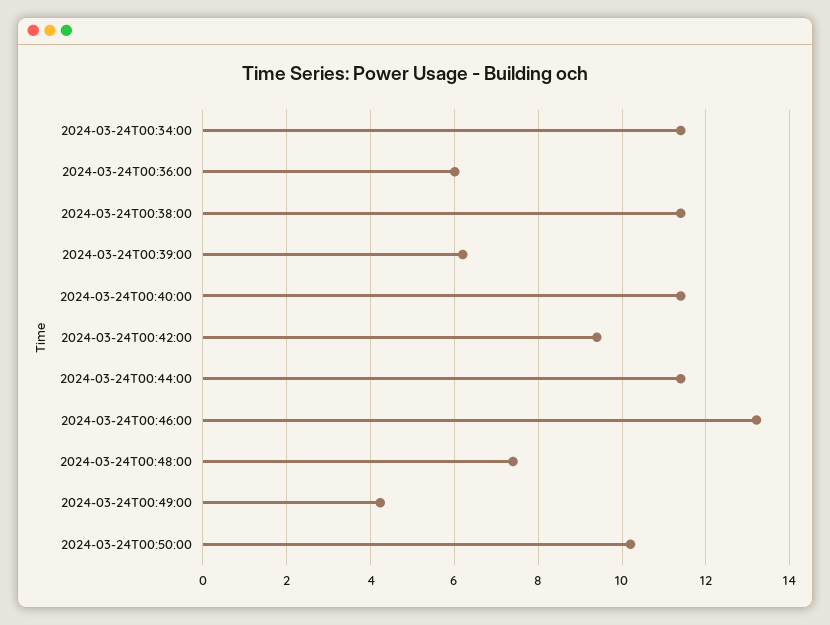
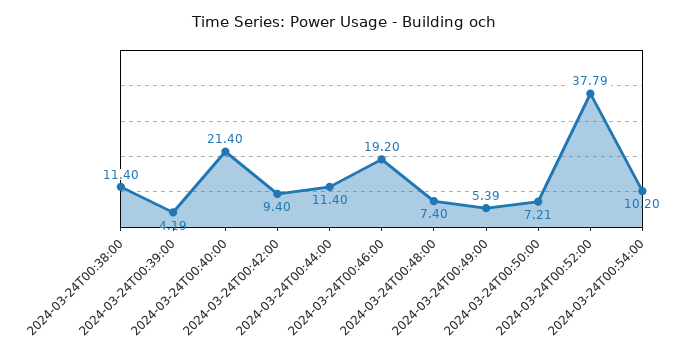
2024-03-24T00:34:00: 11.4 -> none
2024-03-24T00:36:00: 6 -> none
2024-03-24T00:39:00: 6.2 -> 4.19
2024-03-24T00:40:00: 11.4 -> 21.4
2024-03-24T00:46:00: 13.2 -> 19.2
2024-03-24T00:49:00: 4.2 -> 5.39
2024-03-24T00:50:00: 10.2 -> 7.21
2024-03-24T00:52:00: none -> 37.79
2024-03-24T00:54:00: none -> 10.2

